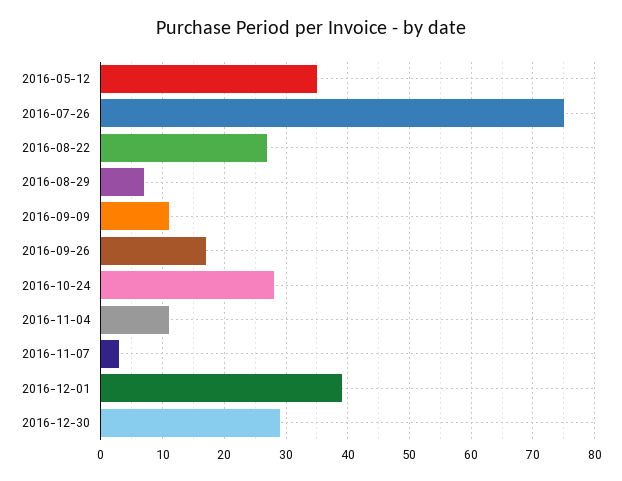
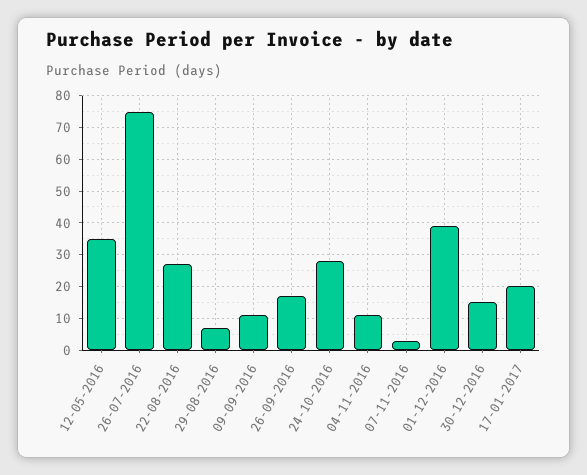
2016-12-30: 29 -> 15
17-01-2017: none -> 20

